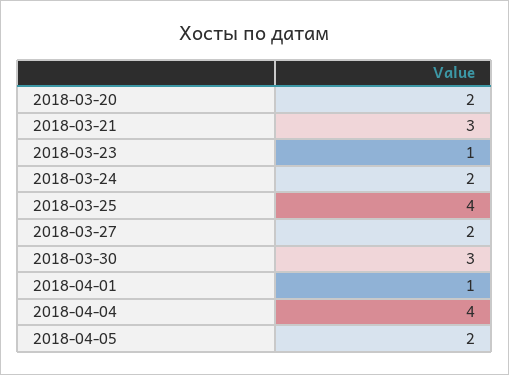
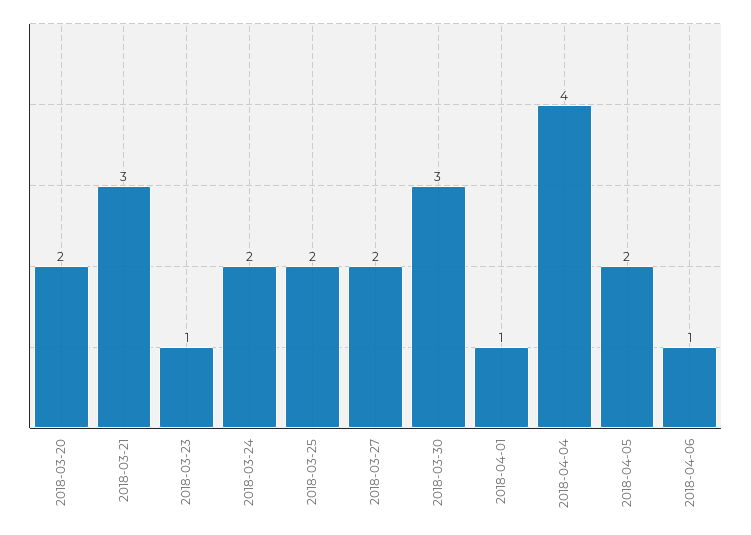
2018-03-25: 4 -> 2
2018-04-06: none -> 1

